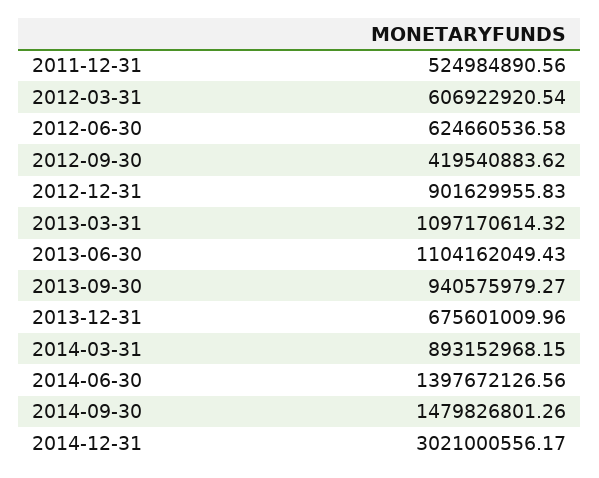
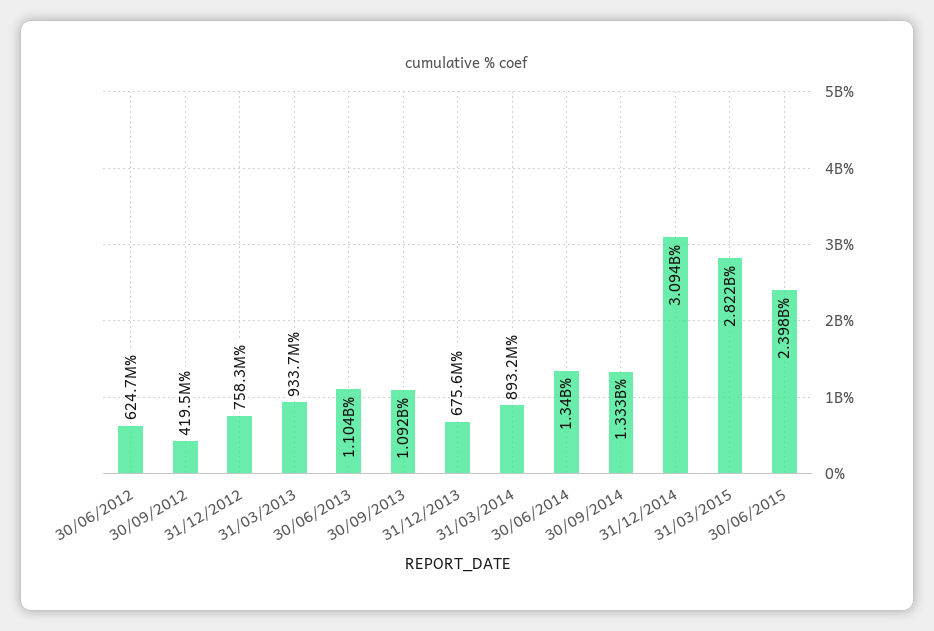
2011-12-31: 524984890.56 -> none
2012-03-31: 606922920.54 -> none
2012-12-31: 901629955.83 -> 758300000
2013-03-31: 1097170614.32 -> 933700000
2013-09-30: 940575979.27 -> 1092000000
2014-06-30: 1397672126.56 -> 1340000000
2014-09-30: 1479826801.26 -> 1333000000
2014-12-31: 3021000556.17 -> 3094000000
31/03/2015: none -> 2822000000
30/06/2015: none -> 2398000000

